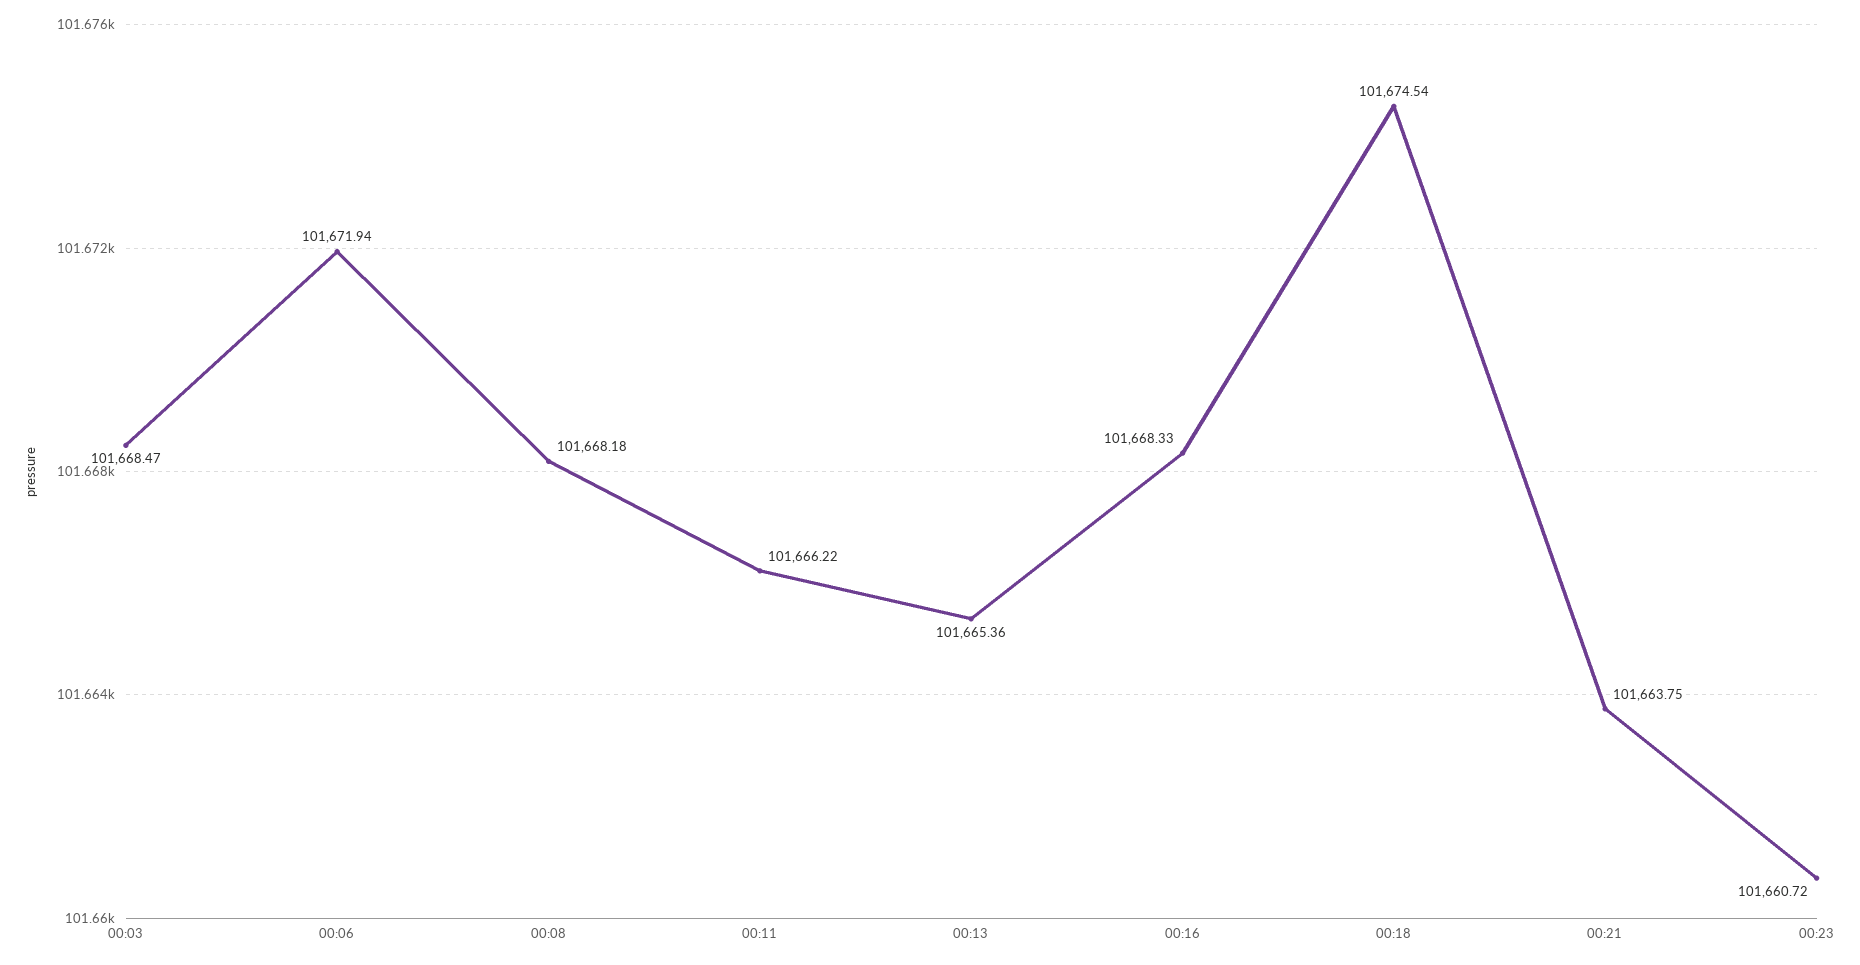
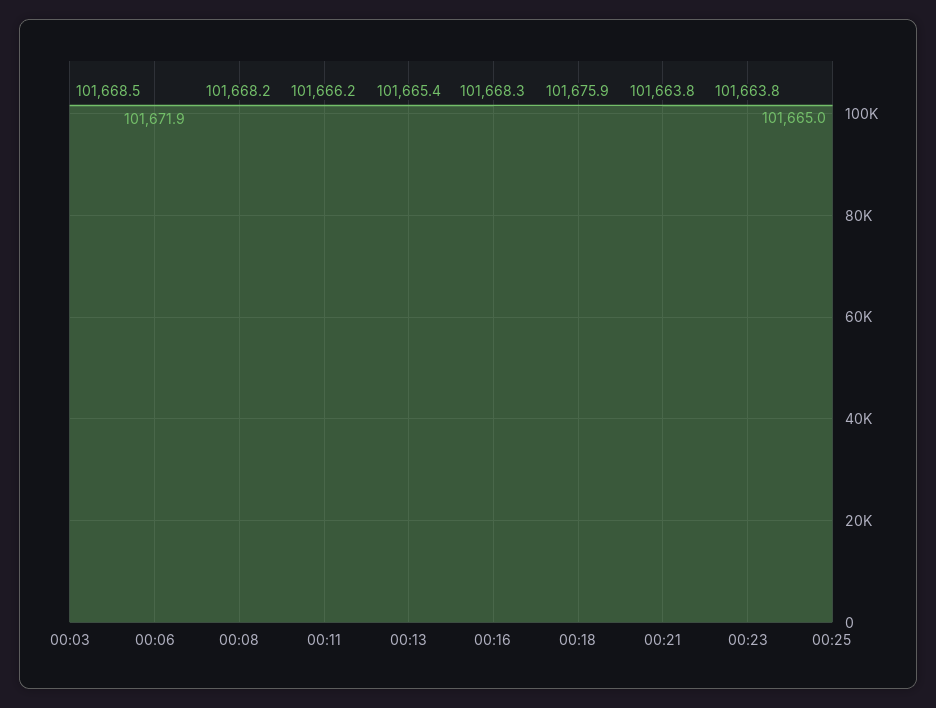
00:18: 101674.54 -> 101675.9
00:23: 101660.72 -> 101663.8
00:25: none -> 101665

